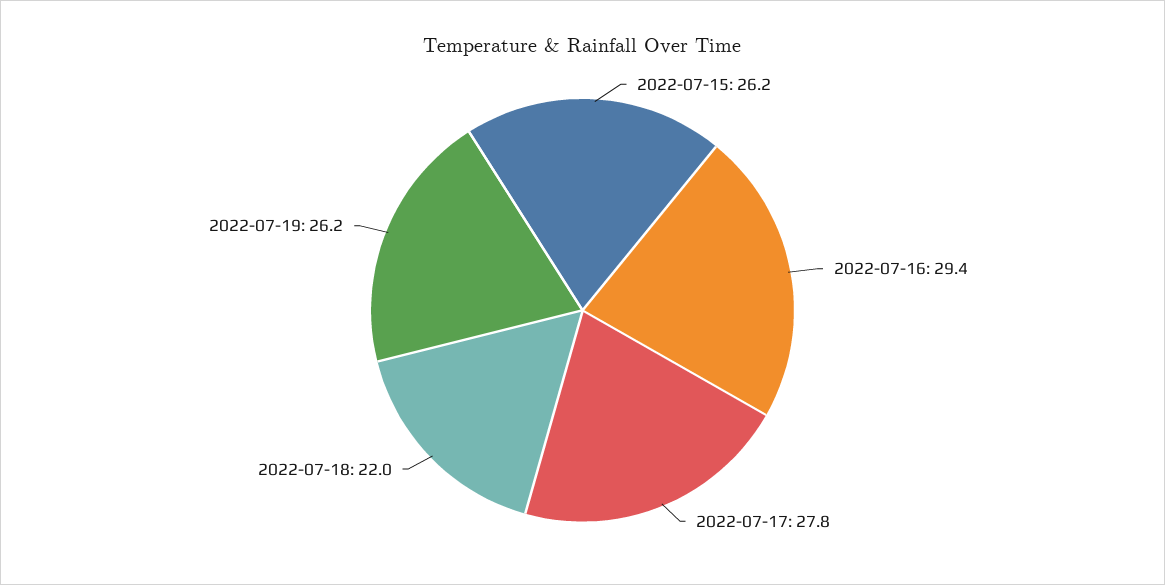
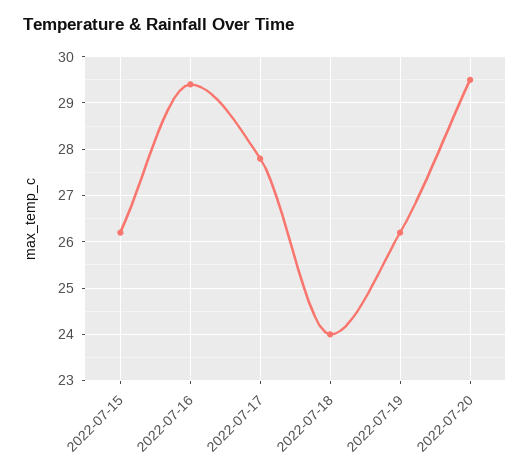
2022-07-18: 22 -> 24
2022-07-20: none -> 29.5

